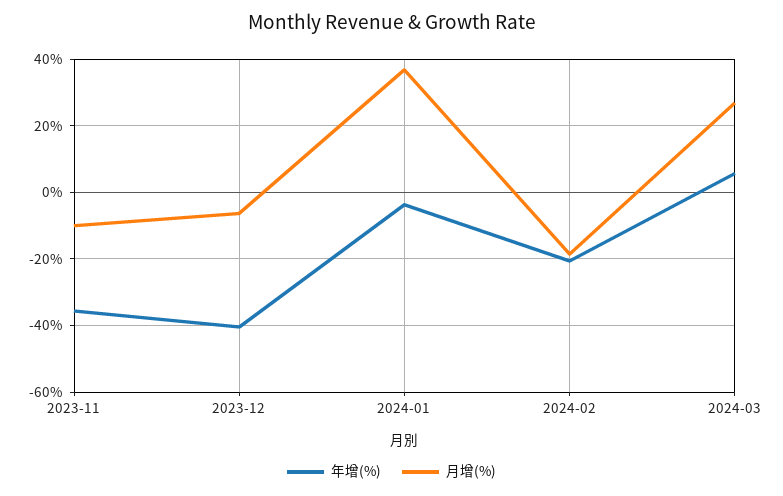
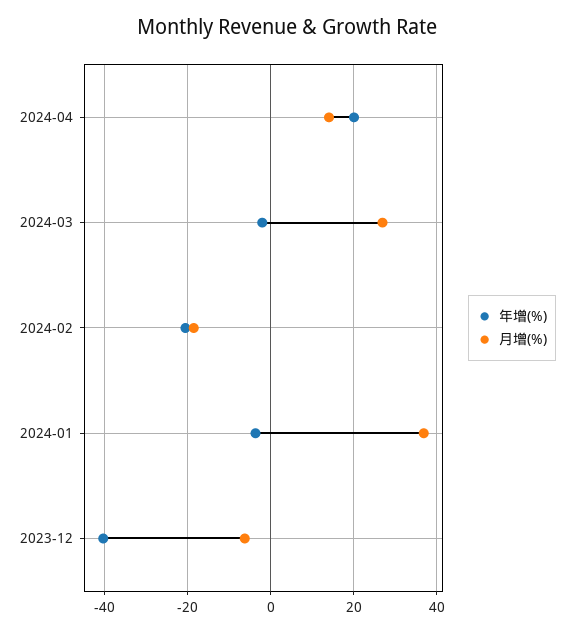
年增(%), 2023-11: -36 -> none
月增(%), 2023-11: -10 -> none
年增(%), 2024-03: 6 -> -2
年增(%), 2024-04: none -> 20
月增(%), 2024-04: none -> 14

